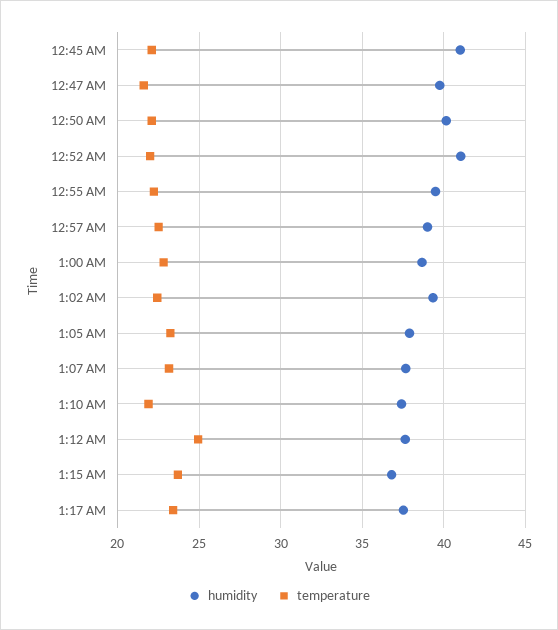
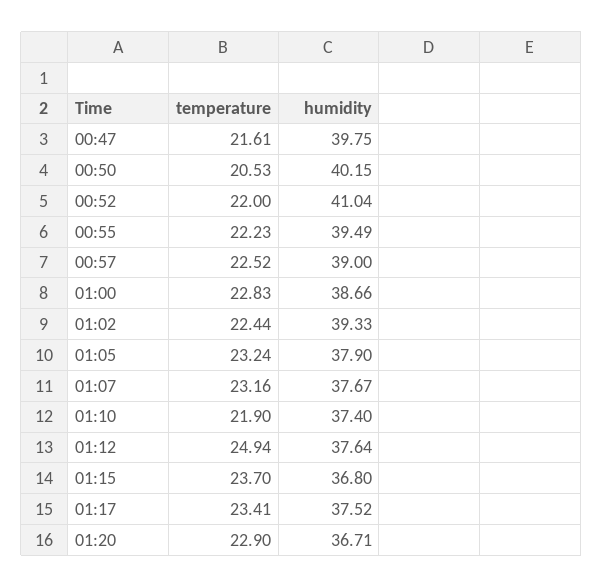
humidity, 12:45 AM: 41 -> none
temperature, 12:45 AM: 22 -> none
temperature, 12:50 AM: 22 -> 20.53
temperature, 01:20: none -> 22.9
humidity, 01:20: none -> 36.71

